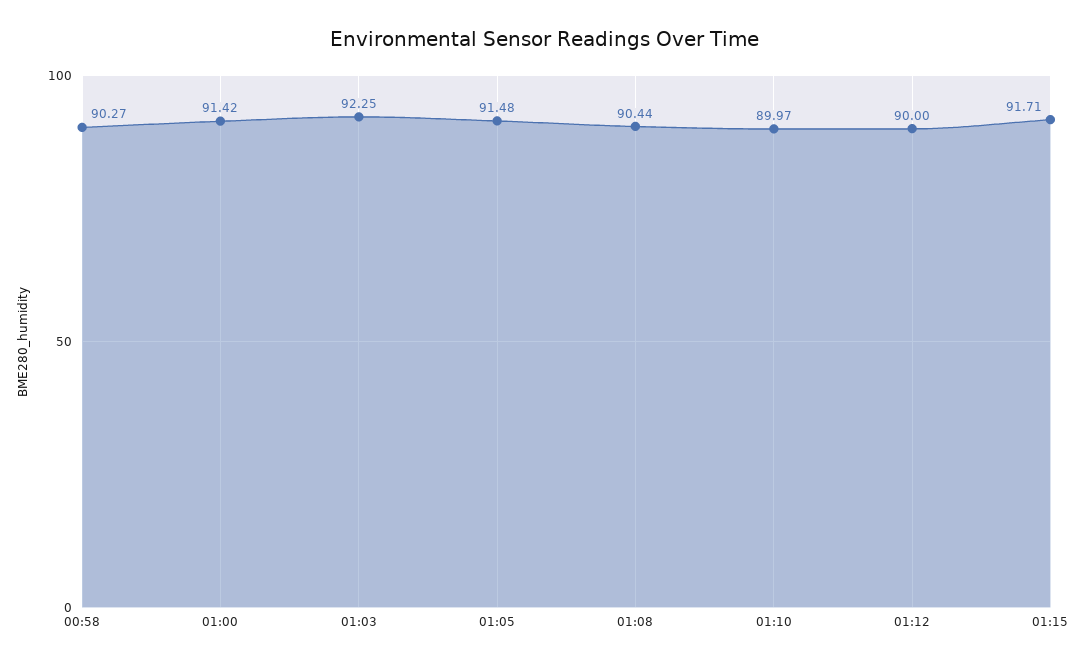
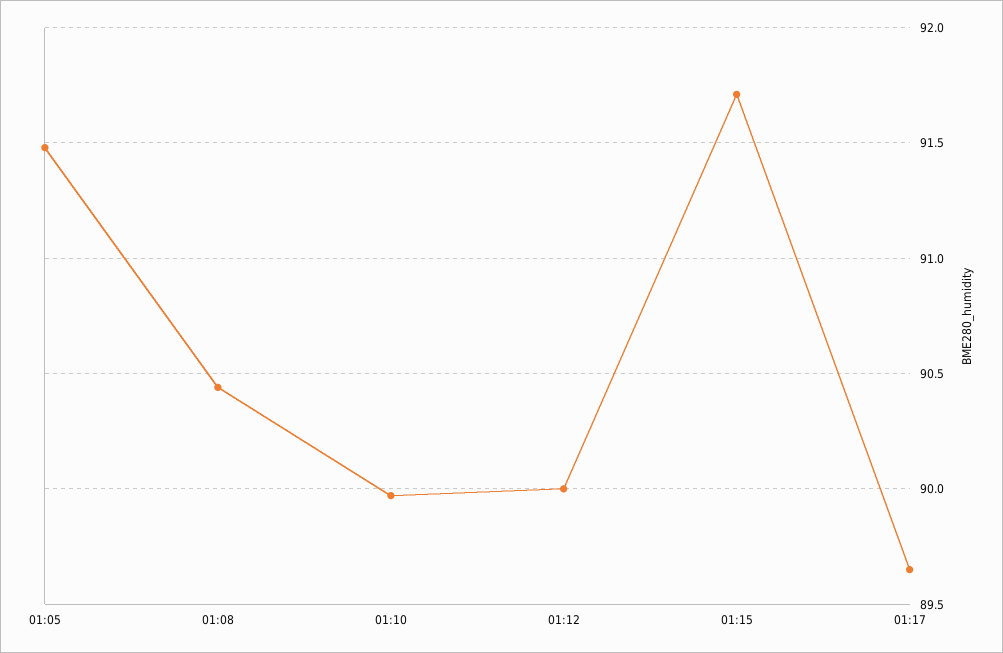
00:58: 90.27 -> none
01:00: 91.42 -> none
01:03: 92.25 -> none
01:17: none -> 89.65

